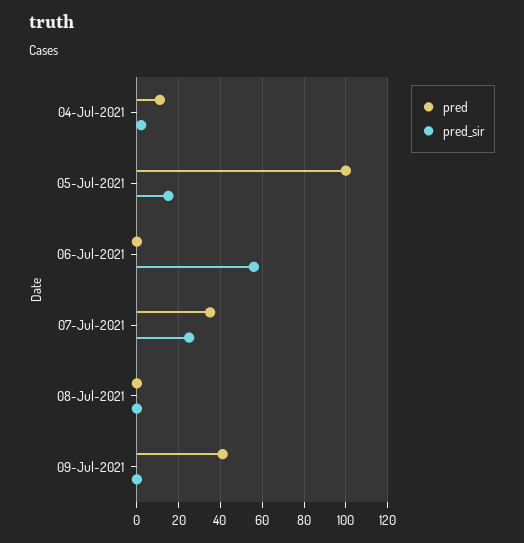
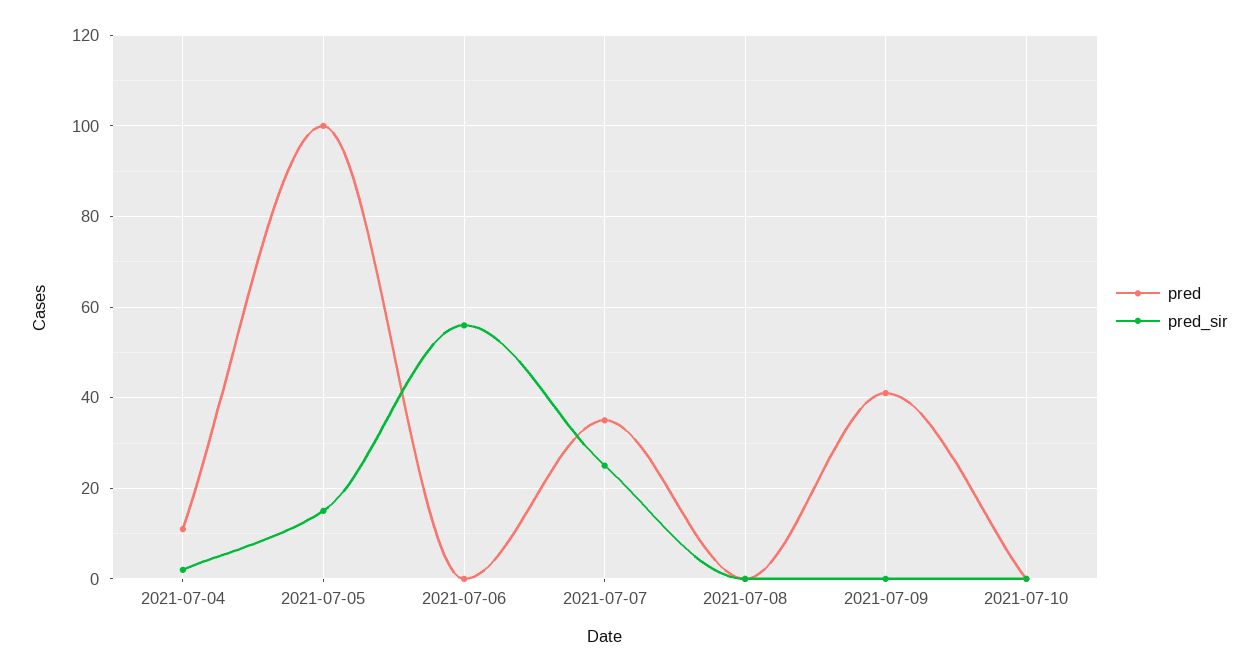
pred, 2021-07-10: none -> 0
pred_sir, 2021-07-10: none -> 0

